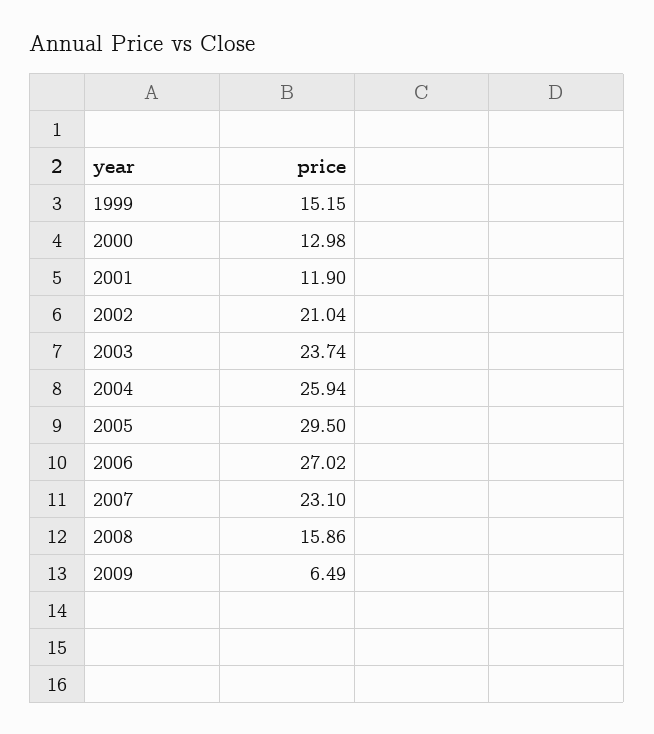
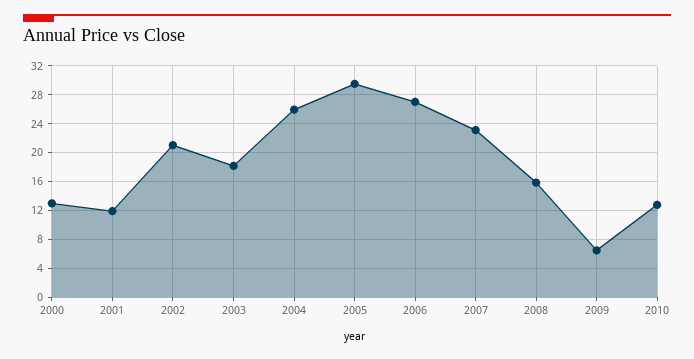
1999: 15.15 -> none
2003: 23.74 -> 18
2010: none -> 13

